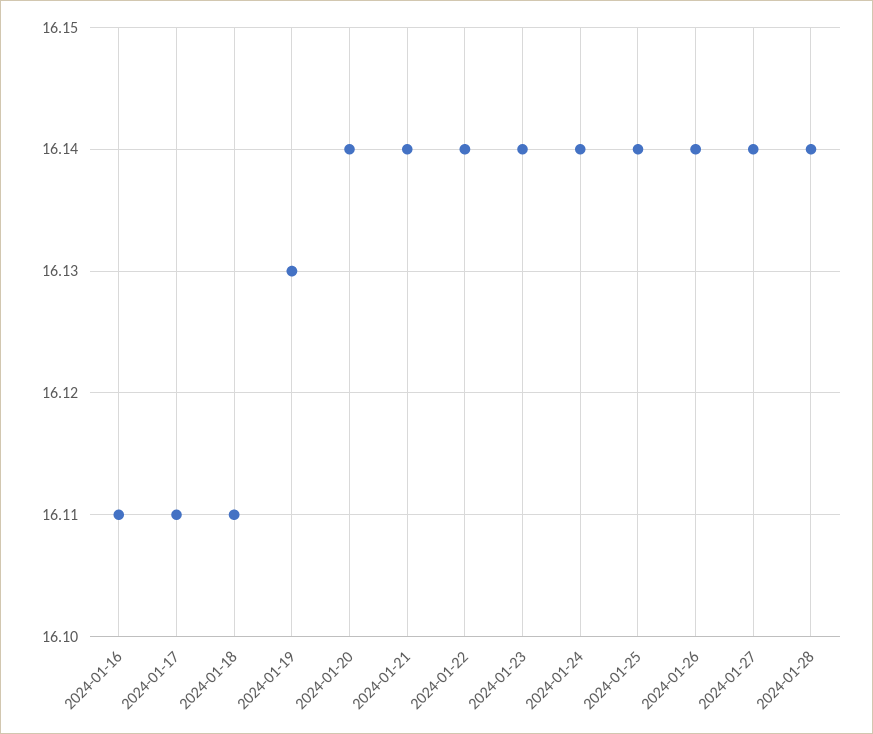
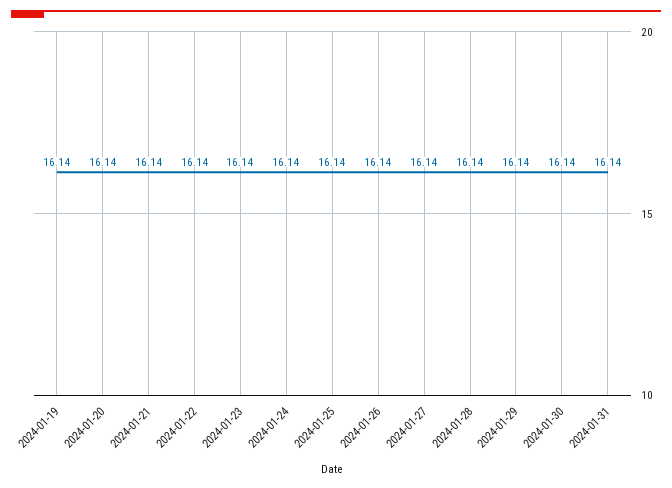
2024-01-16: 16.11 -> none
2024-01-17: 16.11 -> none
2024-01-18: 16.11 -> none
2024-01-19: 16.13 -> 16.14
2024-01-29: none -> 16.14
2024-01-30: none -> 16.14
2024-01-31: none -> 16.14

